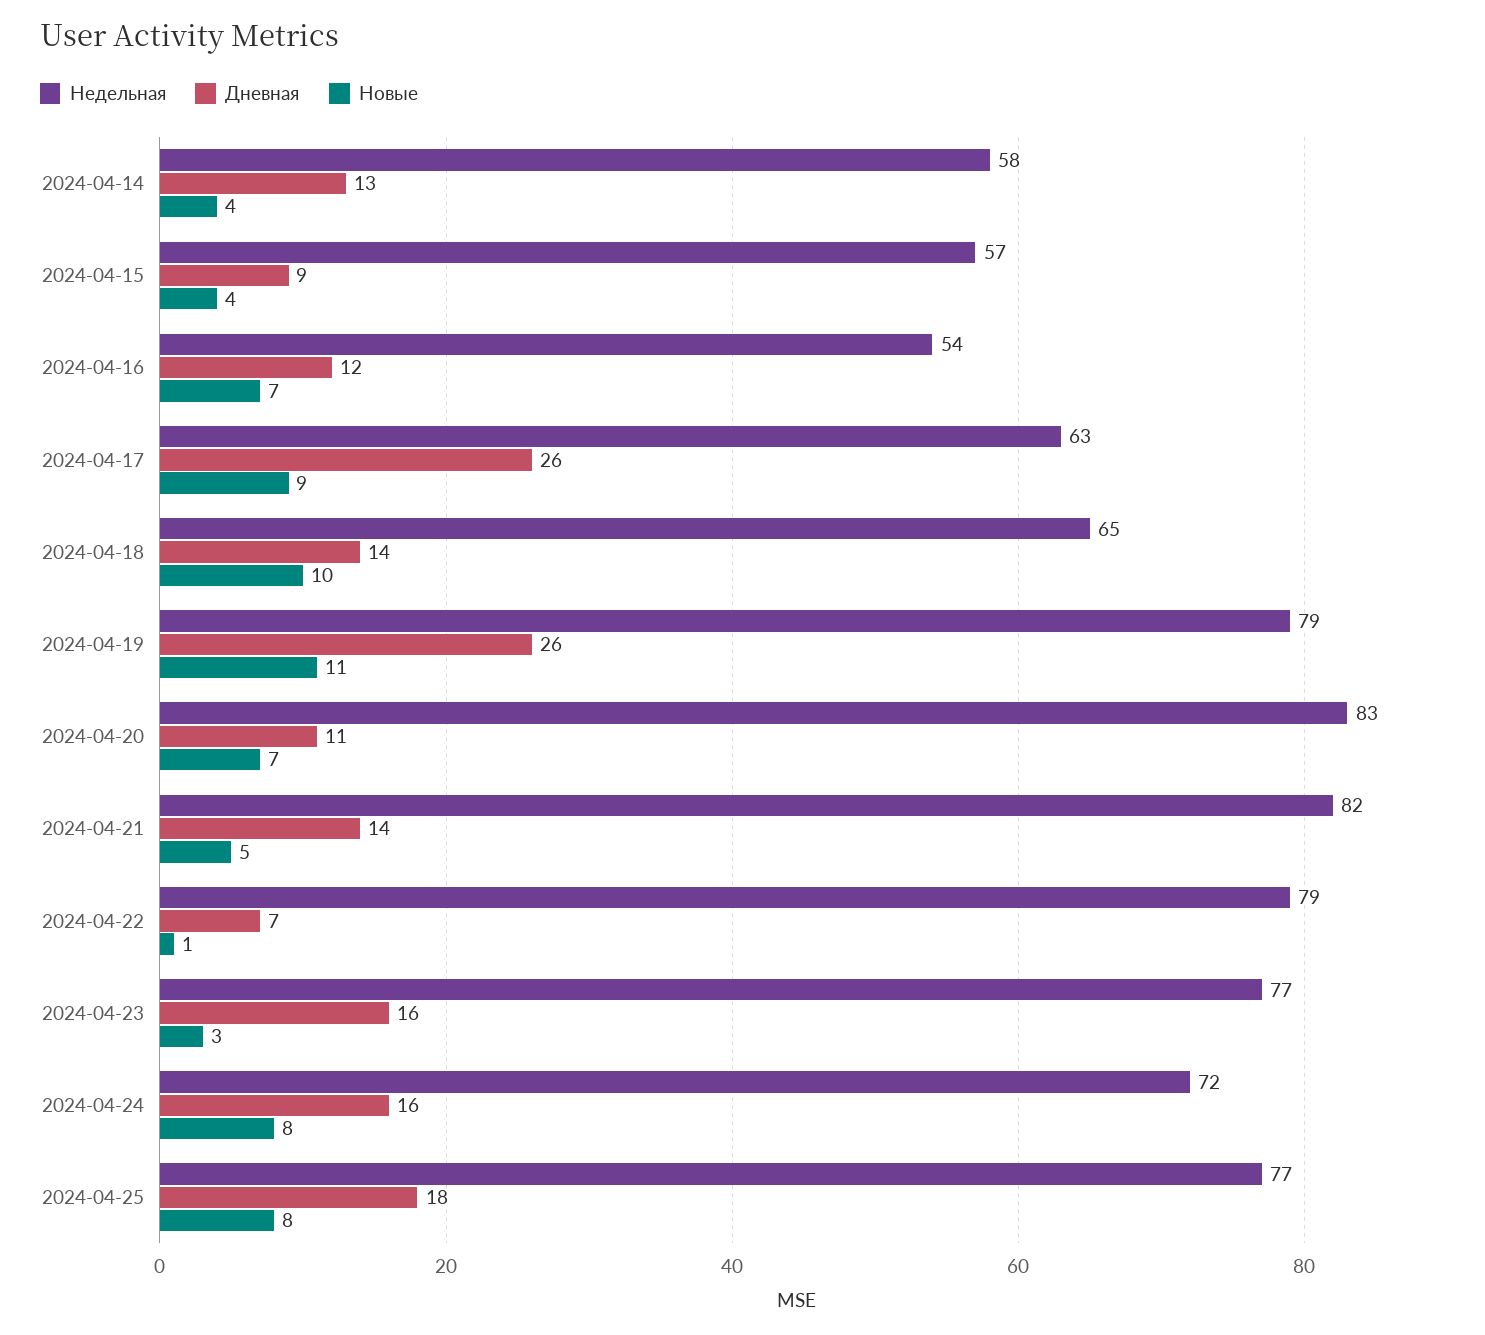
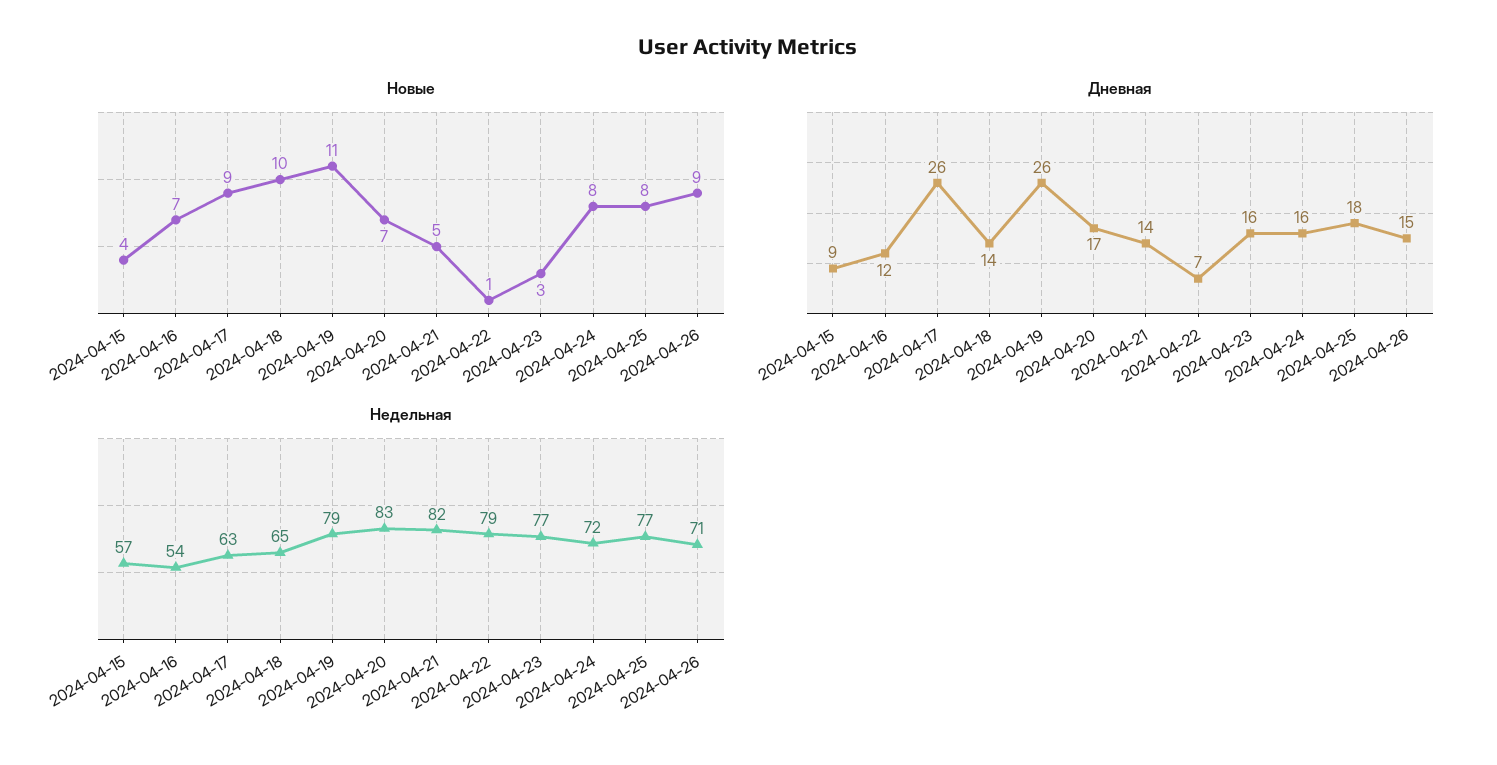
Недельная, 2024-04-14: 58 -> none
Дневная, 2024-04-14: 13 -> none
Новые, 2024-04-14: 4 -> none
Дневная, 2024-04-20: 11 -> 17
Новые, 2024-04-26: none -> 9
Дневная, 2024-04-26: none -> 15
Недельная, 2024-04-26: none -> 71

